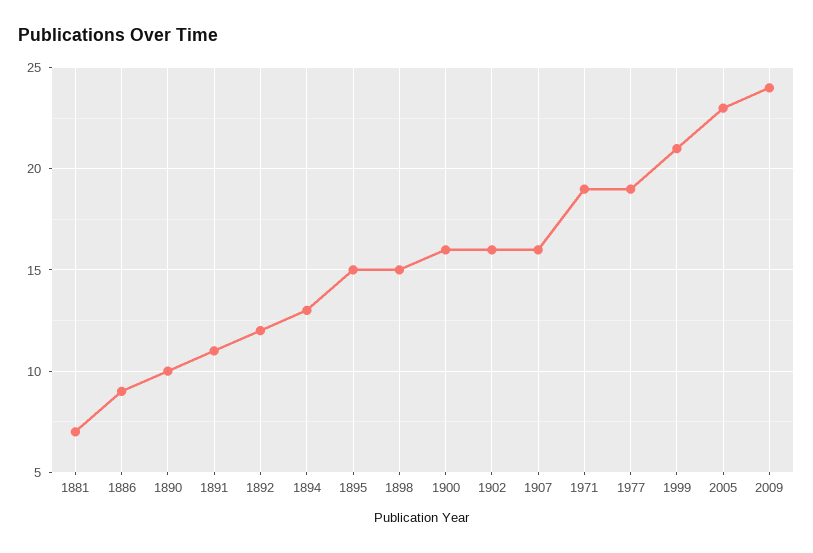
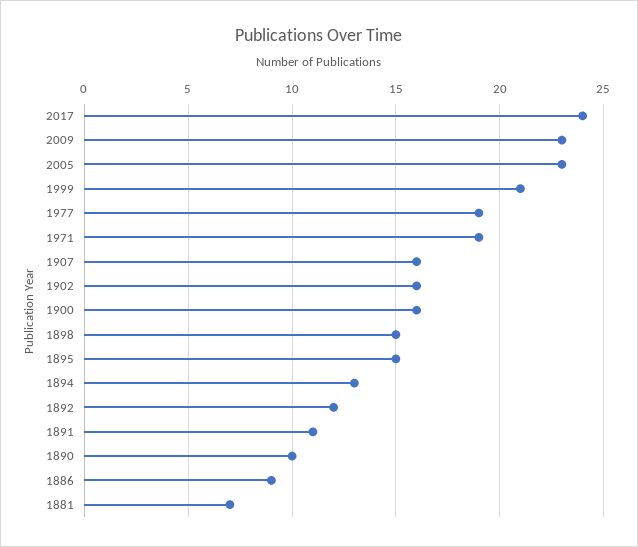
2009: 24 -> 23
2017: none -> 24

